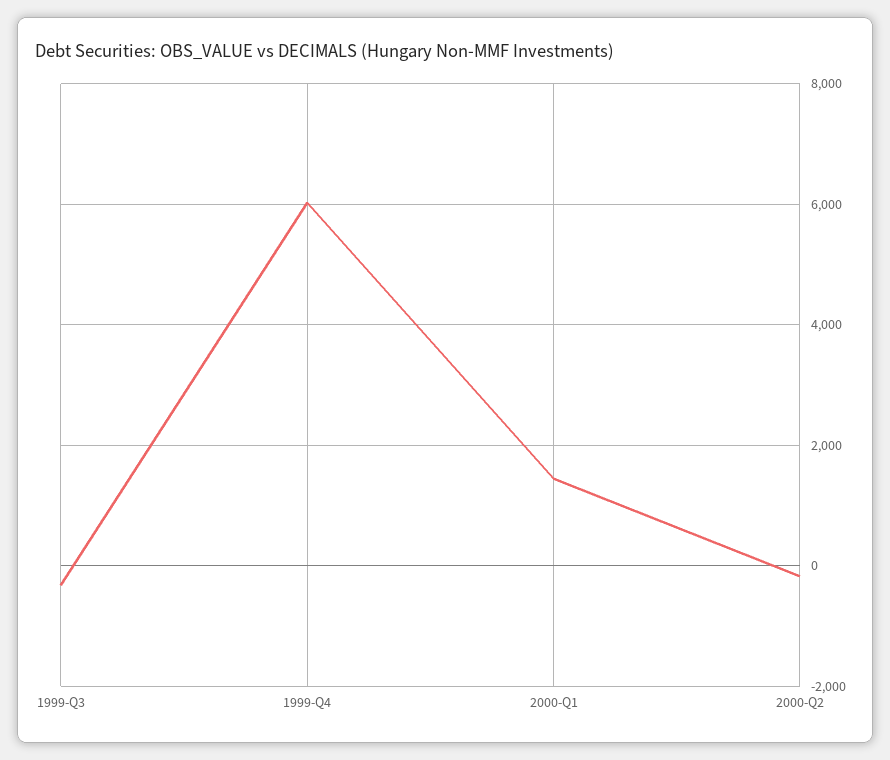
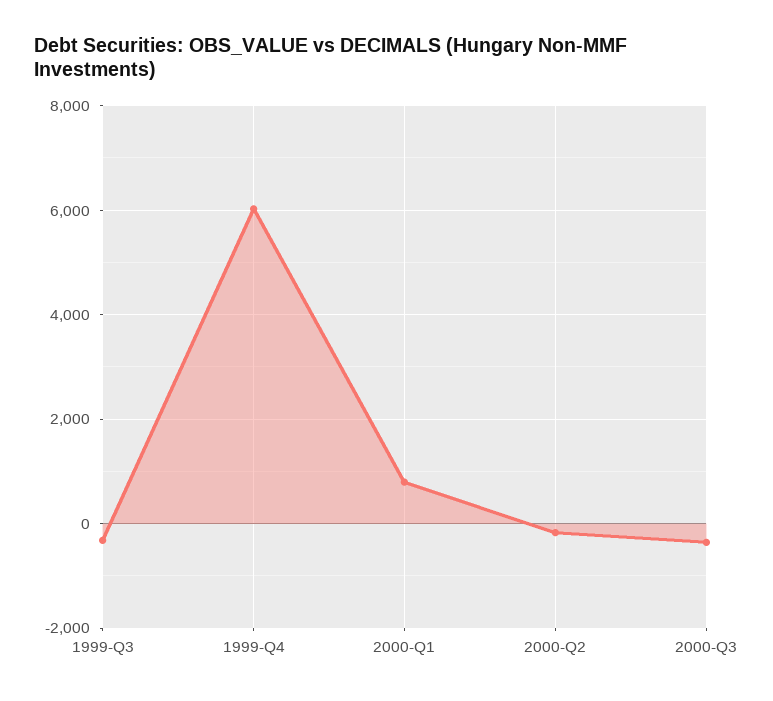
2000-Q1: 1400 -> 800
2000-Q3: none -> -400

